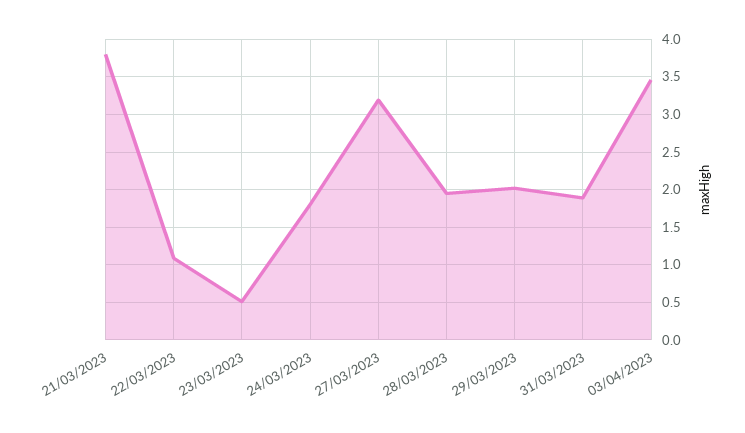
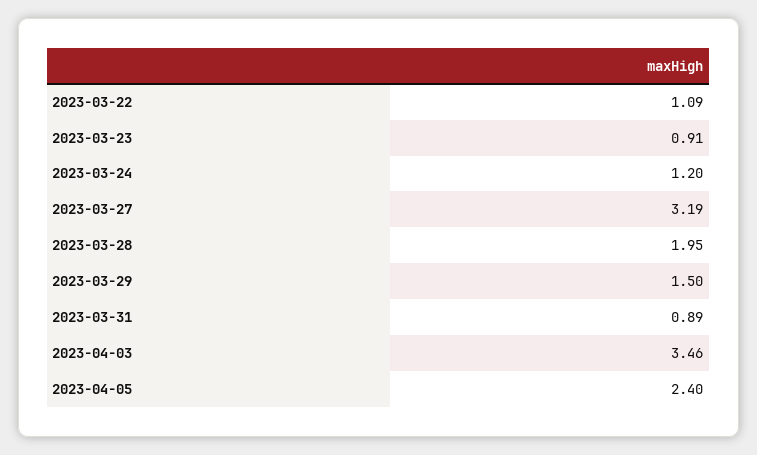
21/03/2023: 3.8 -> none
23/03/2023: 0.5 -> 0.91
24/03/2023: 1.8 -> 1.2
29/03/2023: 2 -> 1.5
31/03/2023: 1.9 -> 0.89
2023-04-05: none -> 2.4

